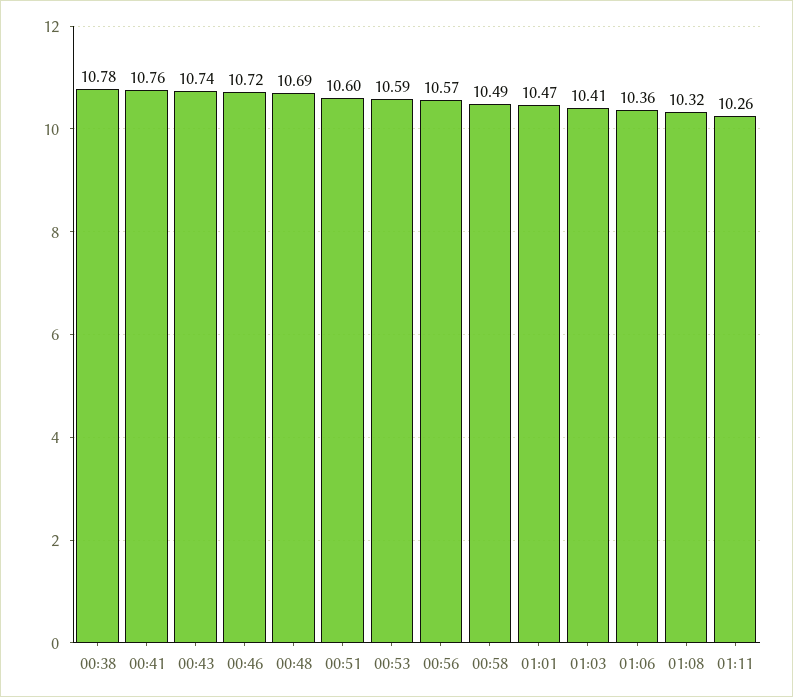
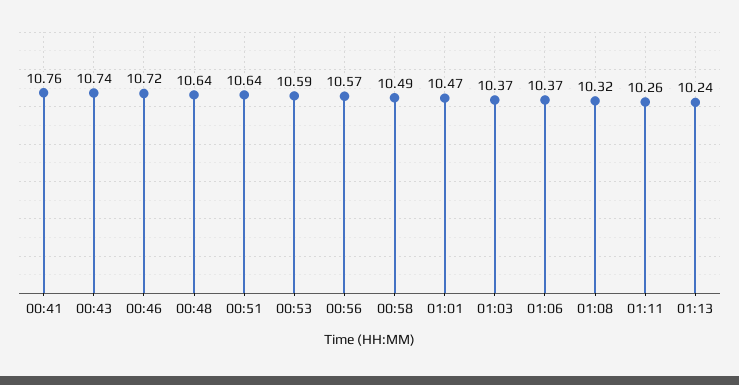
00:38: 10.78 -> none
00:48: 10.69 -> 10.64
00:51: 10.6 -> 10.64
01:03: 10.41 -> 10.37
01:06: 10.36 -> 10.37
01:13: none -> 10.24

